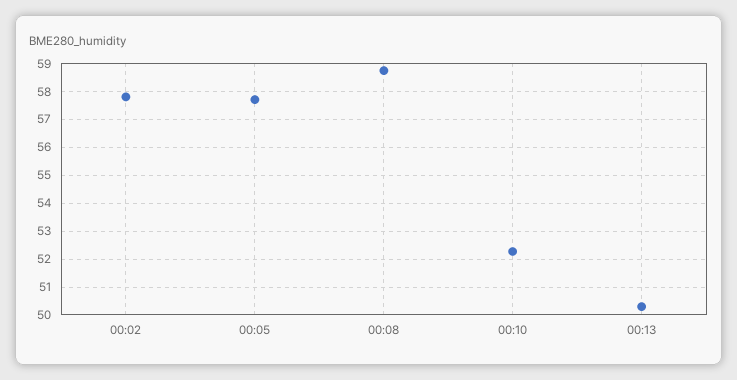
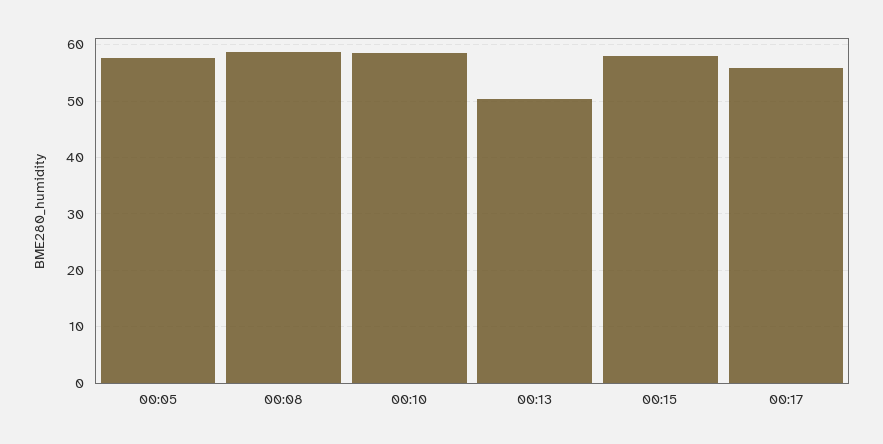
00:02: 57.75 -> none
00:10: 52.25 -> 58
00:15: none -> 58
00:17: none -> 56

